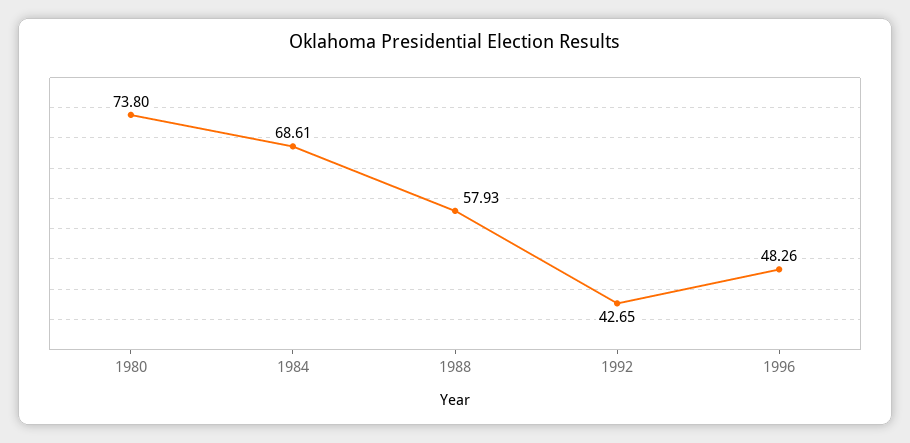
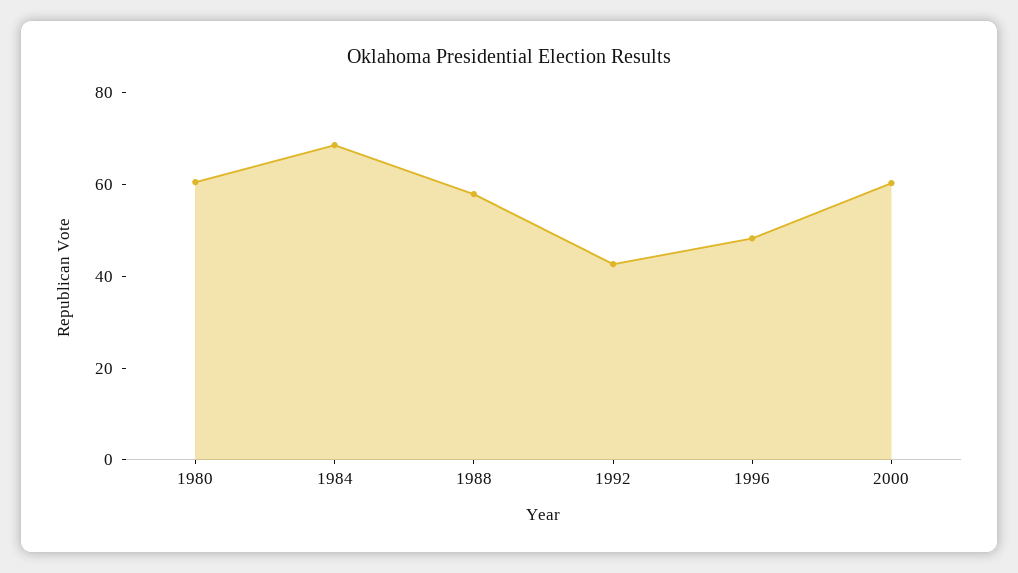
1980: 73.8 -> 60
2000: none -> 60

